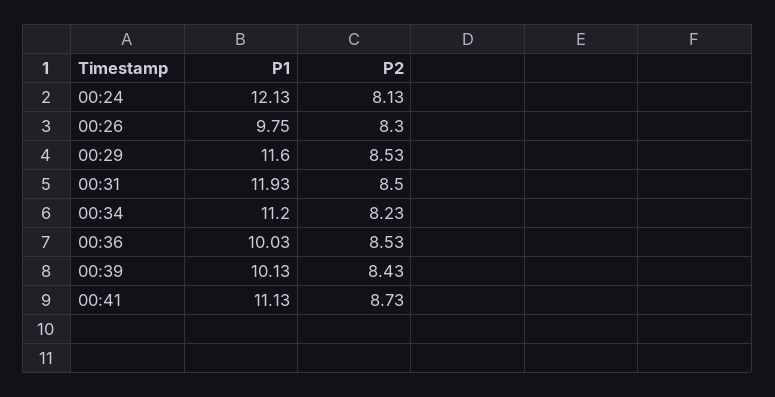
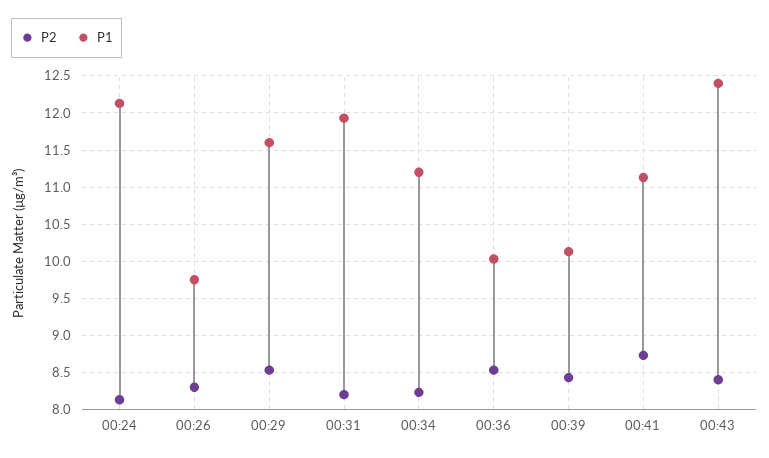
P2, 00:31: 8.5 -> 8.2
P2, 00:43: none -> 8.4
P1, 00:43: none -> 12.4

